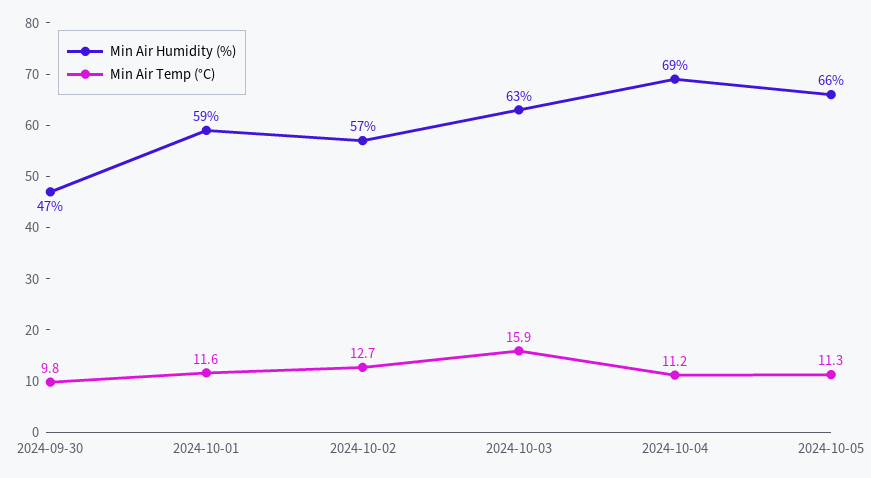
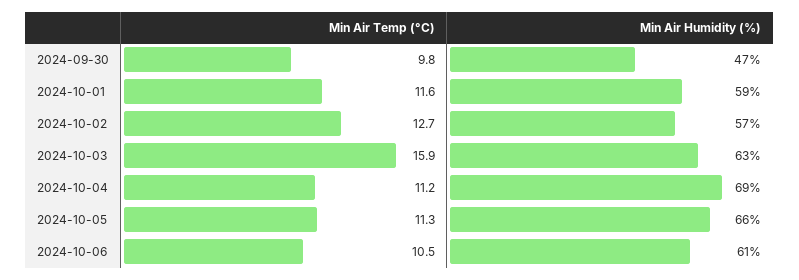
Min Air Temp (°C), 2024-10-06: none -> 10.5
Min Air Humidity (%), 2024-10-06: none -> 61

